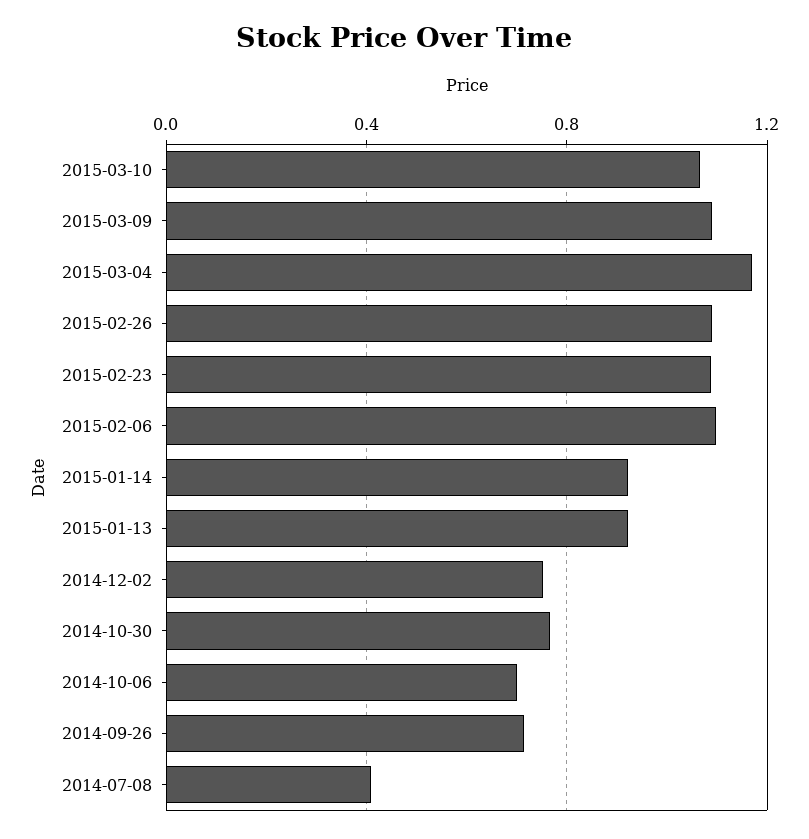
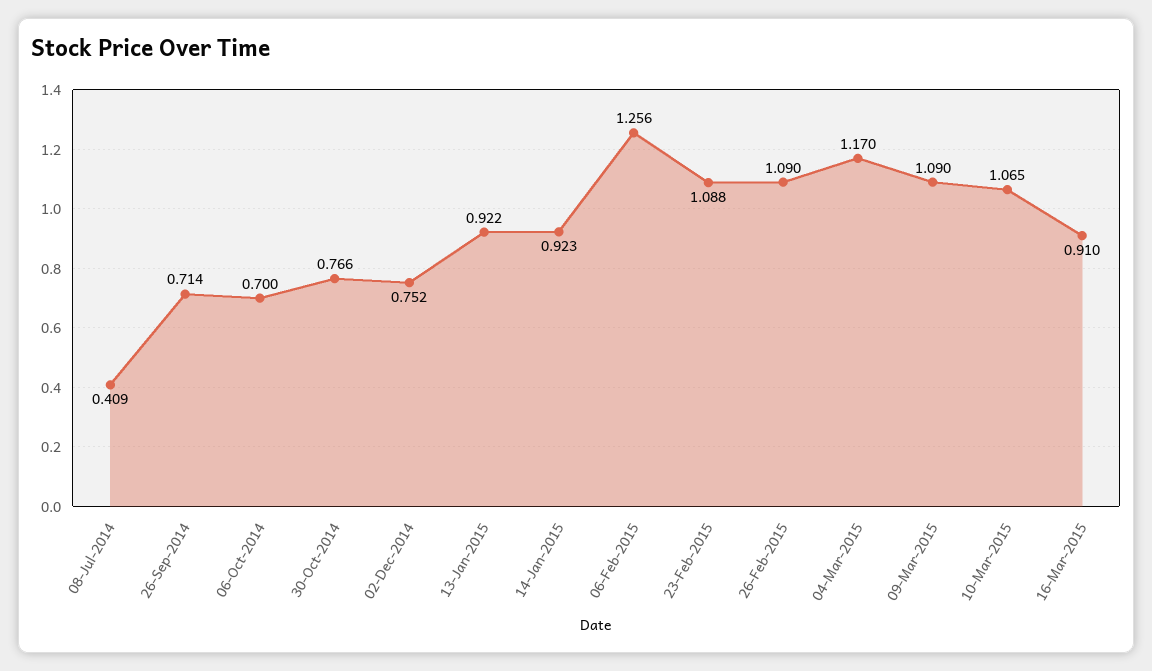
2015-02-06: 1.1 -> 1.256
16-Mar-2015: none -> 0.91

